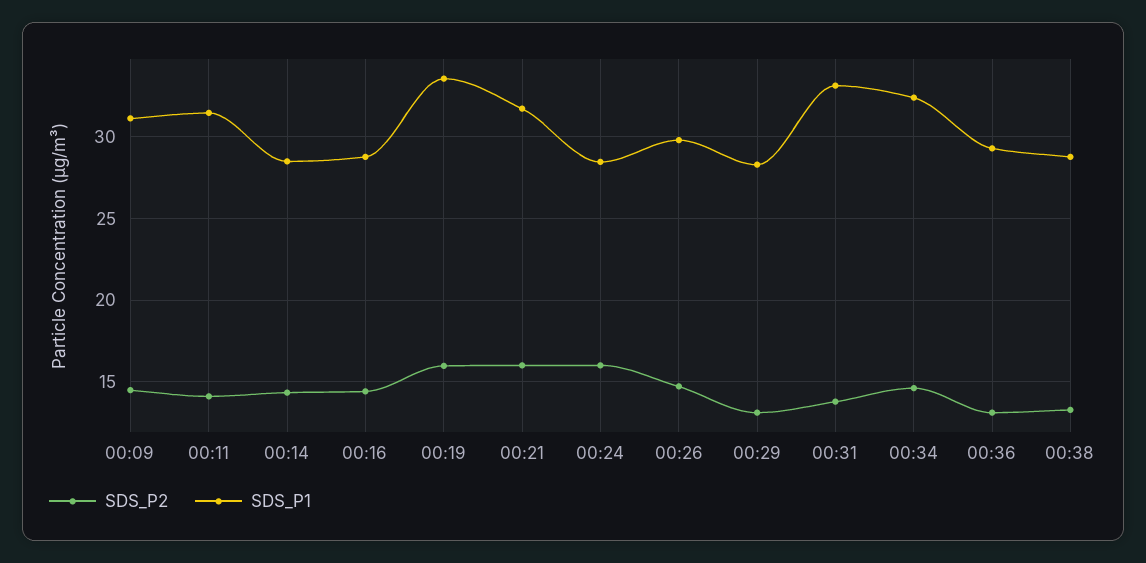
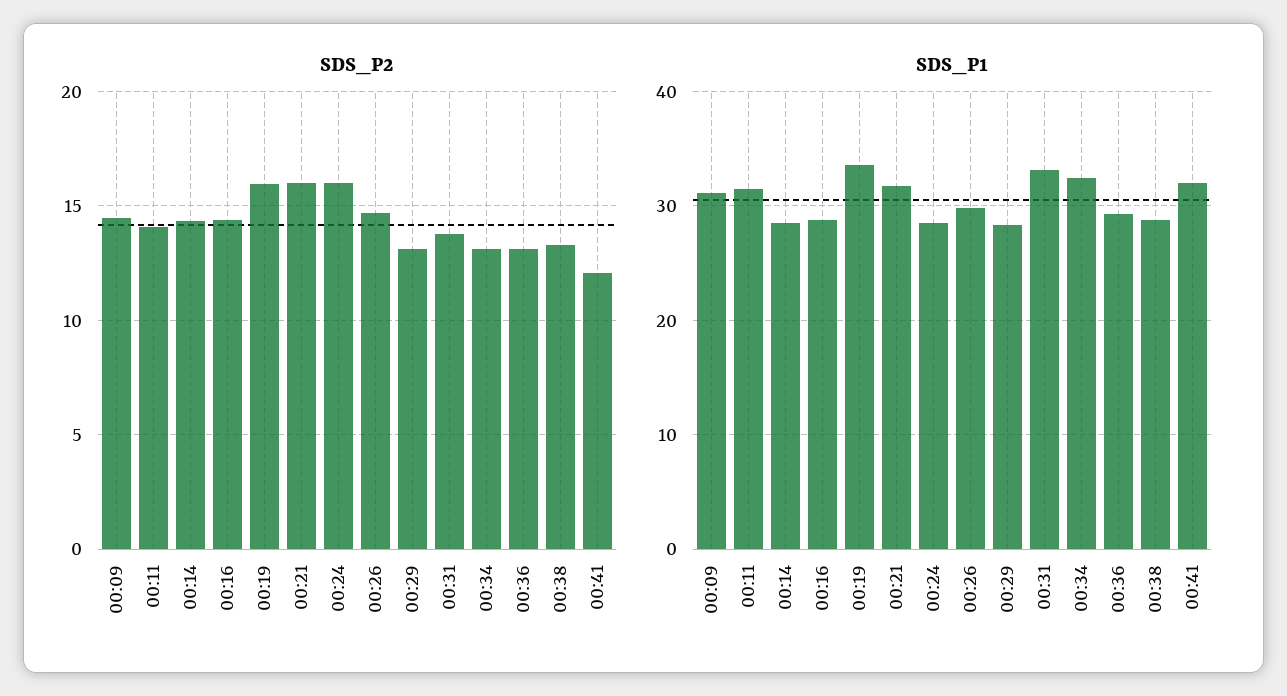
SDS_P2, 00:34: 14.5 -> 13
SDS_P2, 00:41: none -> 12
SDS_P1, 00:41: none -> 32

